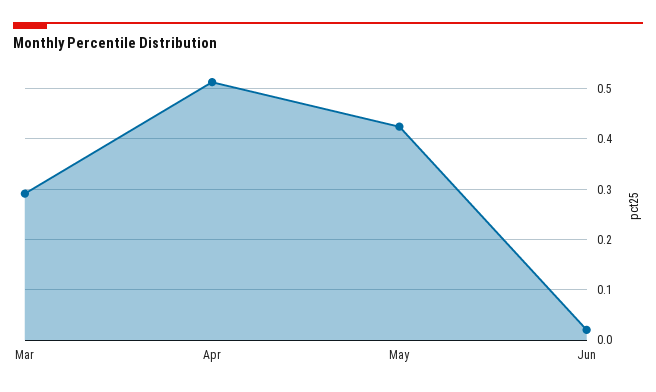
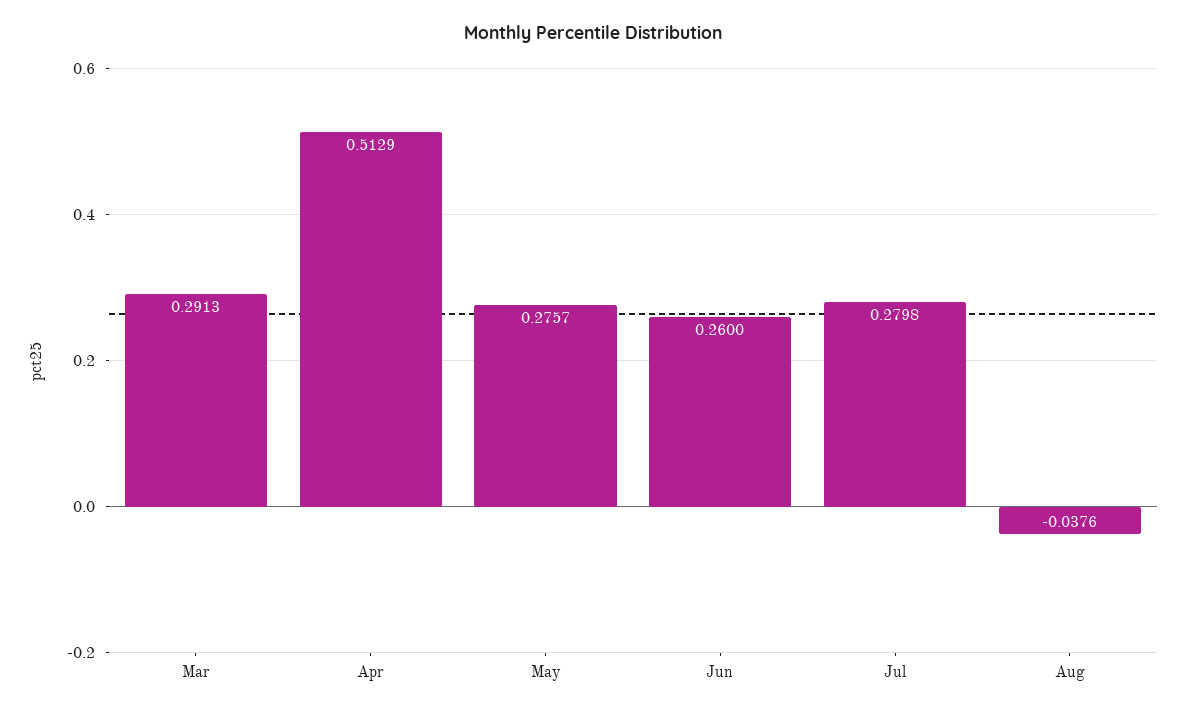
May: 0.42 -> 0.2757
Jun: 0.02 -> 0.26
Jul: none -> 0.2798
Aug: none -> -0.0376

